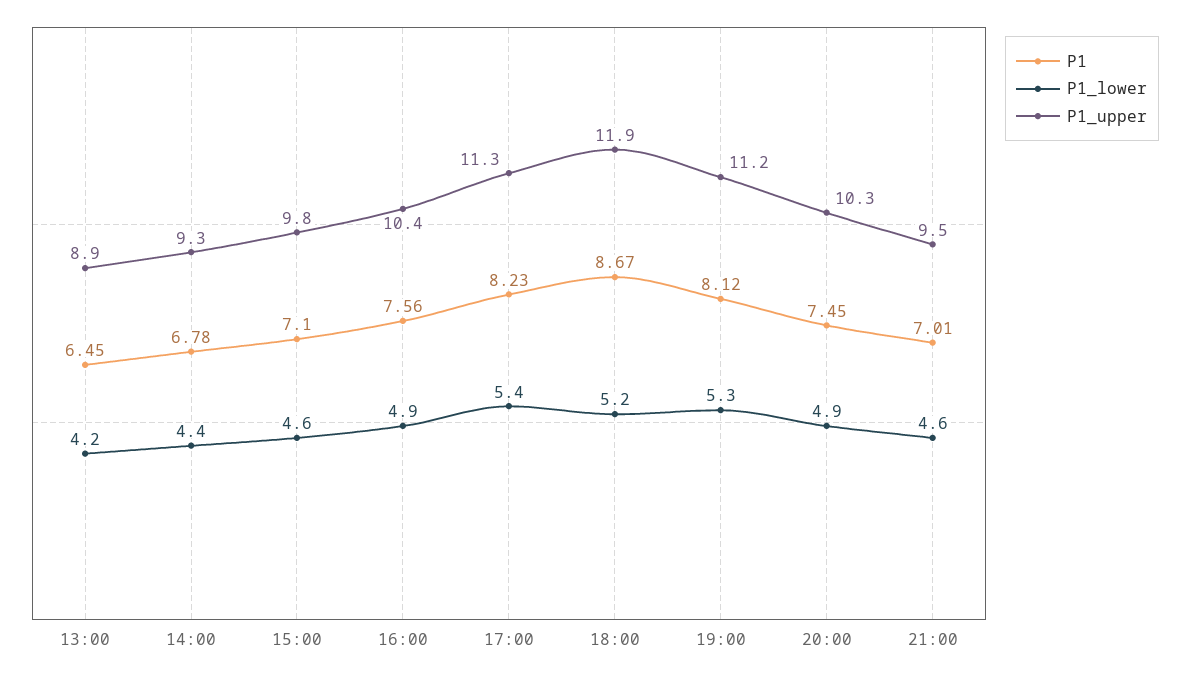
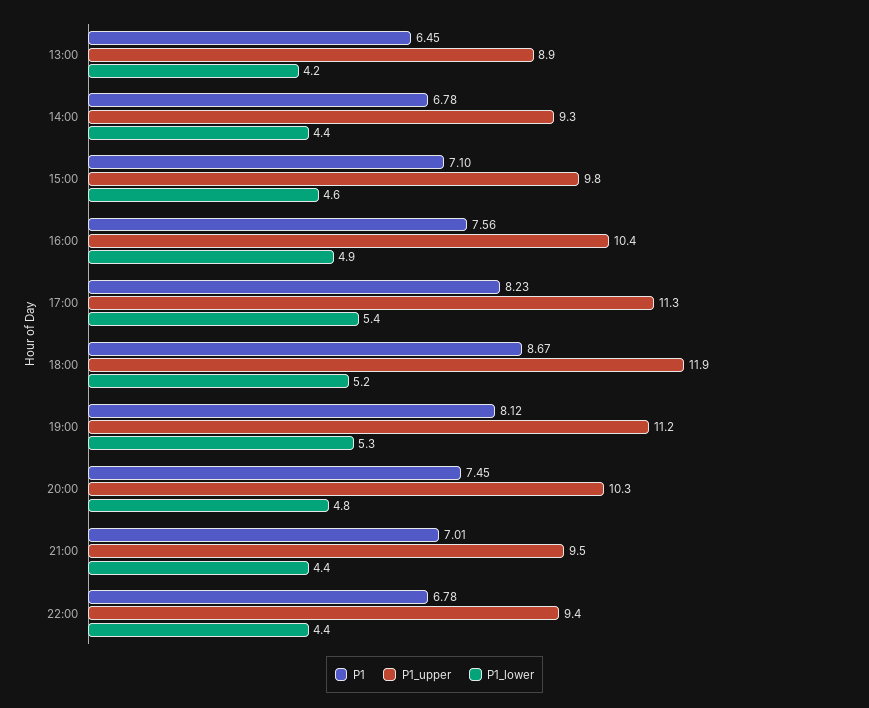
P1_lower, 20:00: 4.9 -> 4.8
P1_lower, 21:00: 4.6 -> 4.4
P1, 22:00: none -> 6.78
P1_upper, 22:00: none -> 9.4
P1_lower, 22:00: none -> 4.4

